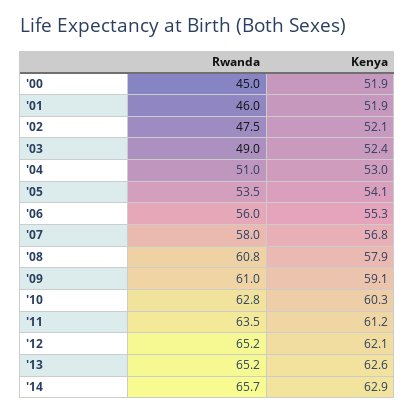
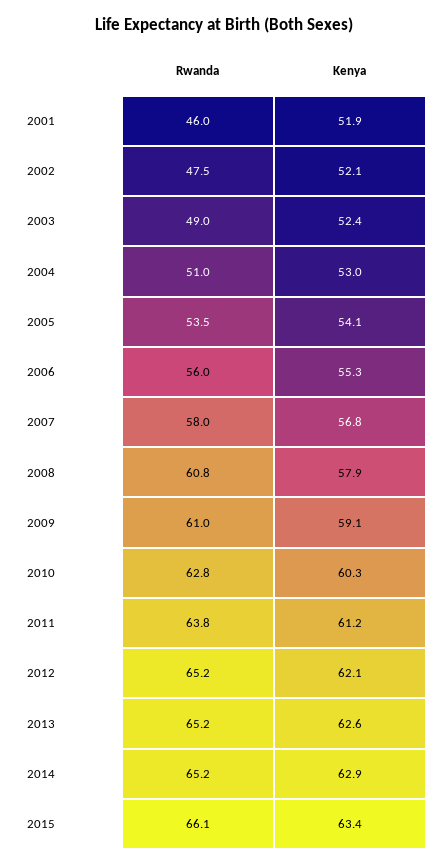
Rwanda, '00: 45 -> none
Kenya, '00: 51.9 -> none
Rwanda, '11: 63.5 -> 63.8
Rwanda, '14: 65.7 -> 65.2
Rwanda, 2015: none -> 66.1
Kenya, 2015: none -> 63.4

